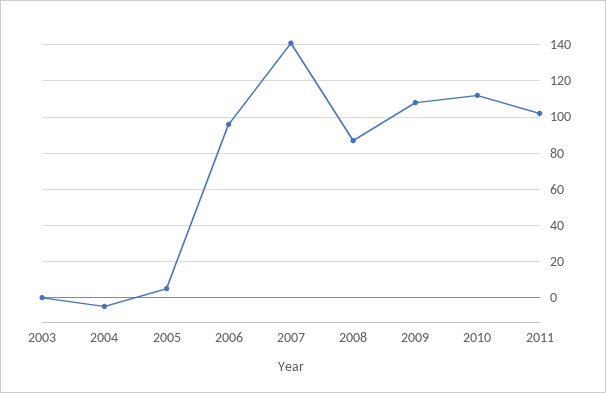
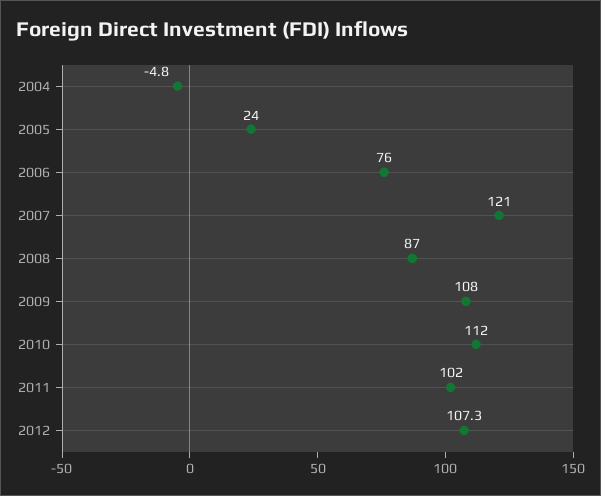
2003: 0 -> none
2005: 5 -> 24
2006: 95 -> 76
2007: 140 -> 121
2012: none -> 107.3

